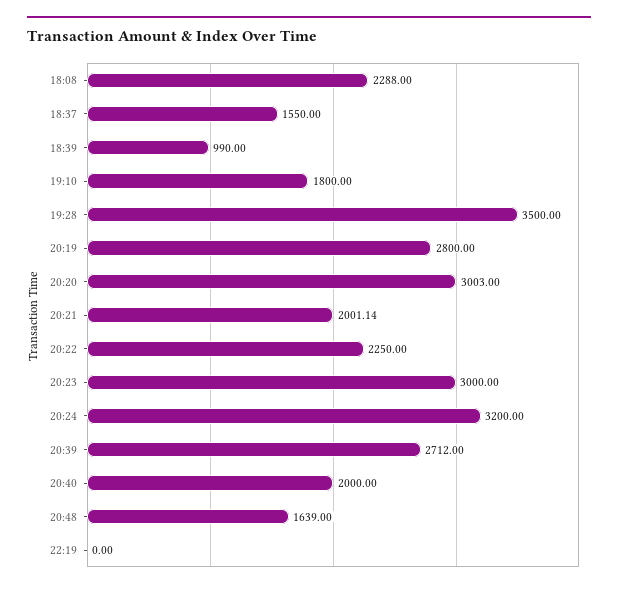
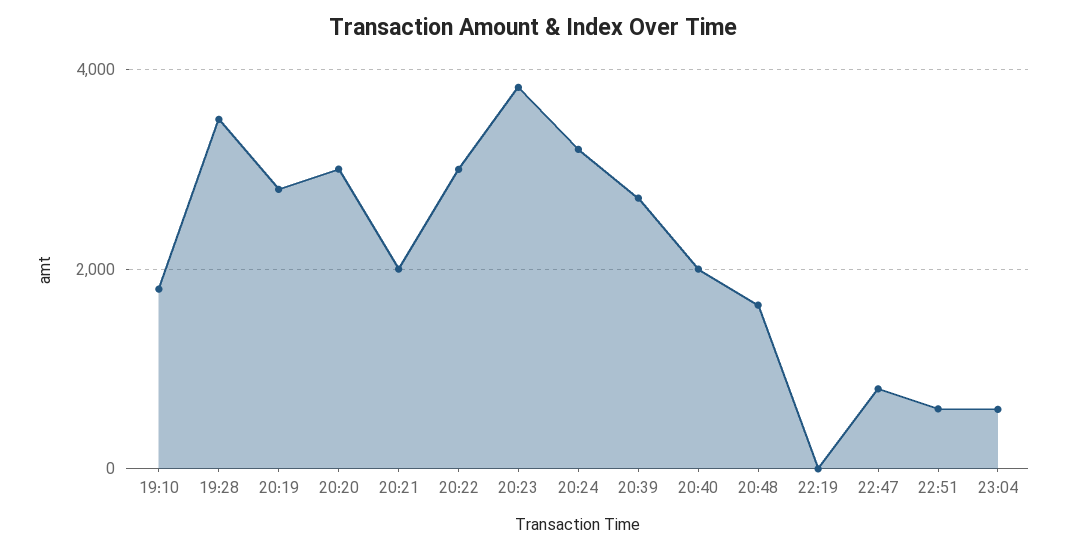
18:08: 2288 -> none
18:37: 1550 -> none
18:39: 990 -> none
20:22: 2250 -> 3000
20:23: 3000 -> 3800
22:47: none -> 800
22:51: none -> 600
23:04: none -> 600

